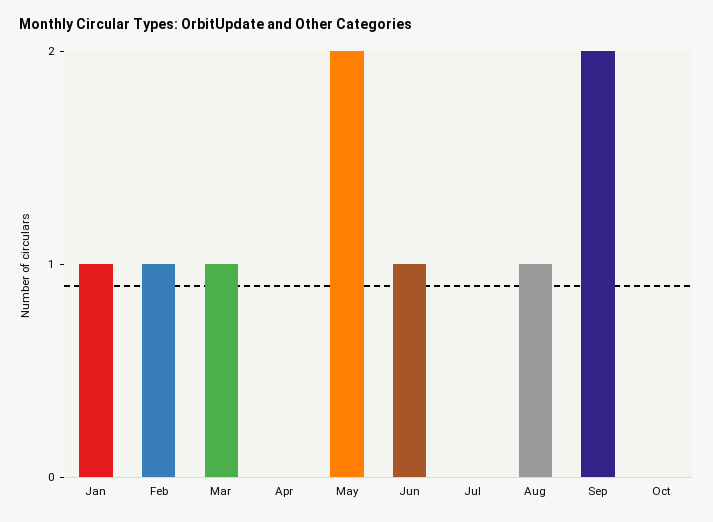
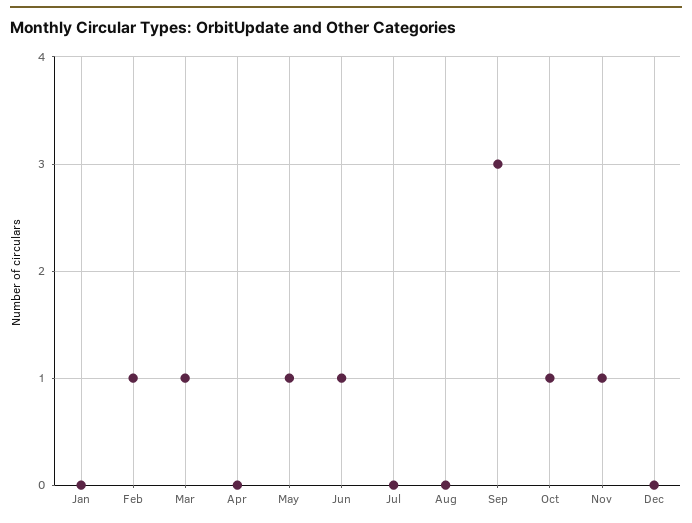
Jan: 1 -> 0
May: 2 -> 1
Aug: 1 -> 0
Sep: 2 -> 3
Oct: 0 -> 1
Nov: none -> 1
Dec: none -> 0

